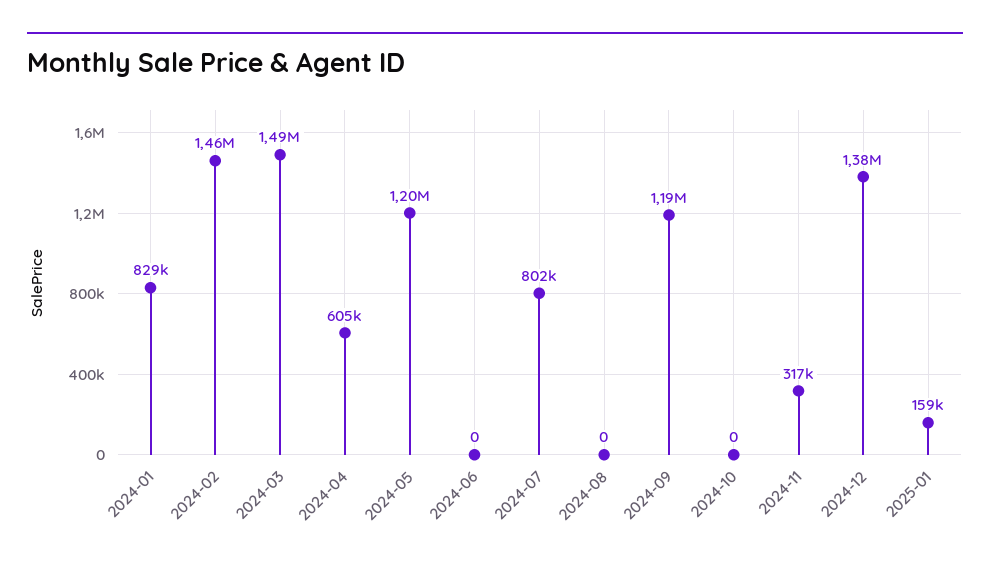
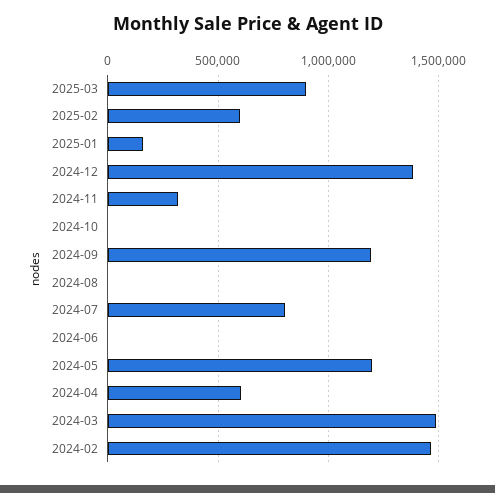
2024-01: 829000 -> none
2025-03: none -> 900000
2025-02: none -> 600000

